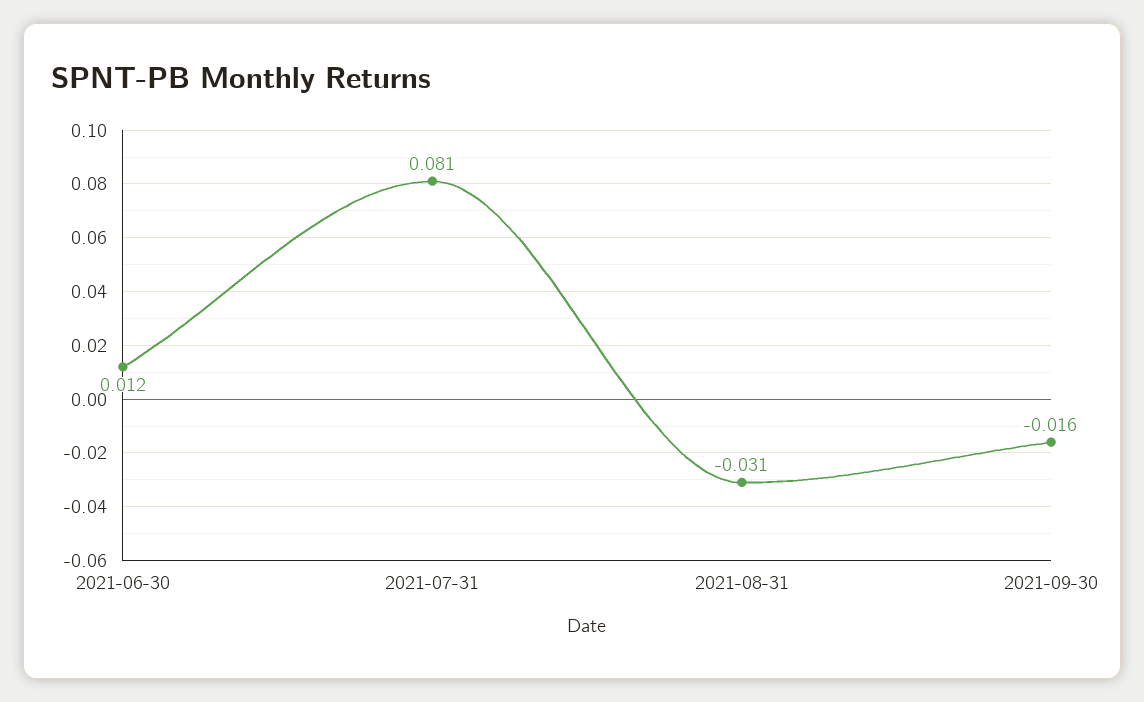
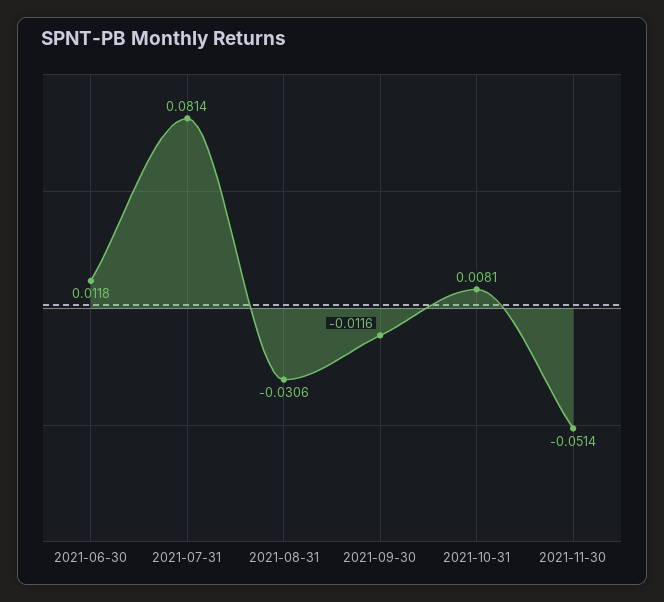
2021-09-30: -0.016 -> -0.0116
2021-10-31: none -> 0.0081
2021-11-30: none -> -0.0514

